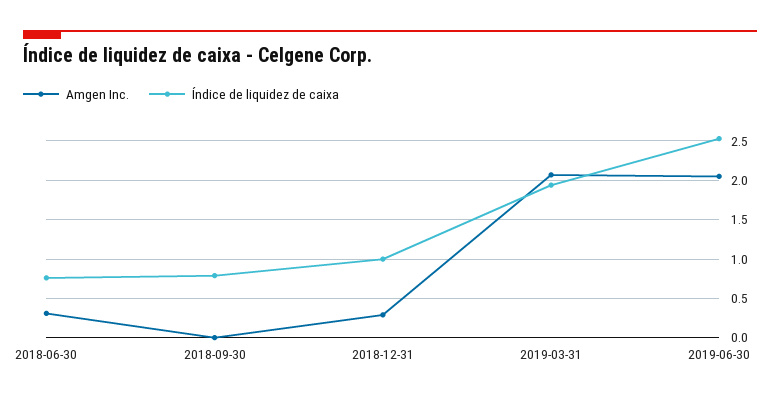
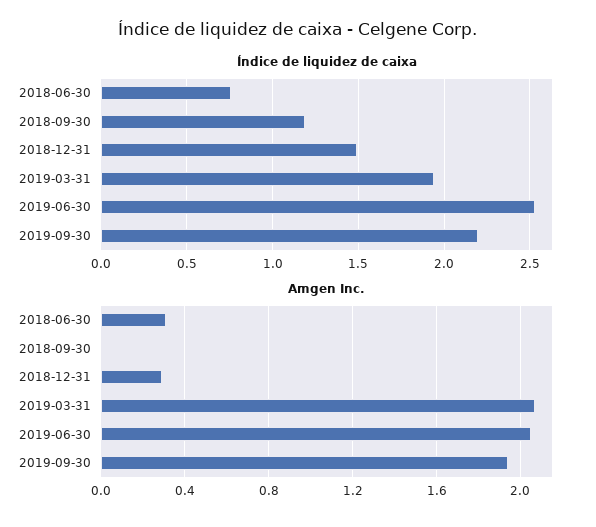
Índice de liquidez de caixa, 2018-09-30: 0.8 -> 1.2
Índice de liquidez de caixa, 2018-12-31: 1 -> 1.5
Índice de liquidez de caixa, 2019-09-30: none -> 2.2
Amgen Inc., 2019-09-30: none -> 1.95

